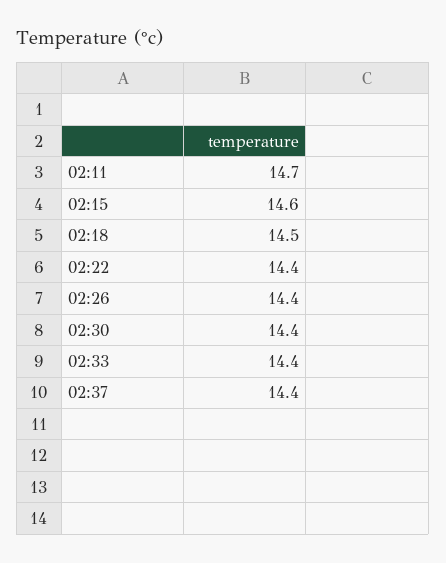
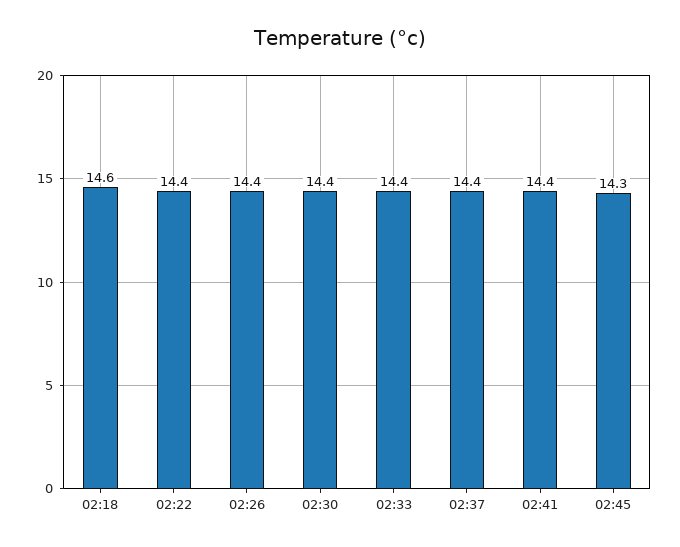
02:11: 14.7 -> none
02:15: 14.6 -> none
02:18: 14.5 -> 14.6
02:41: none -> 14.4
02:45: none -> 14.3

